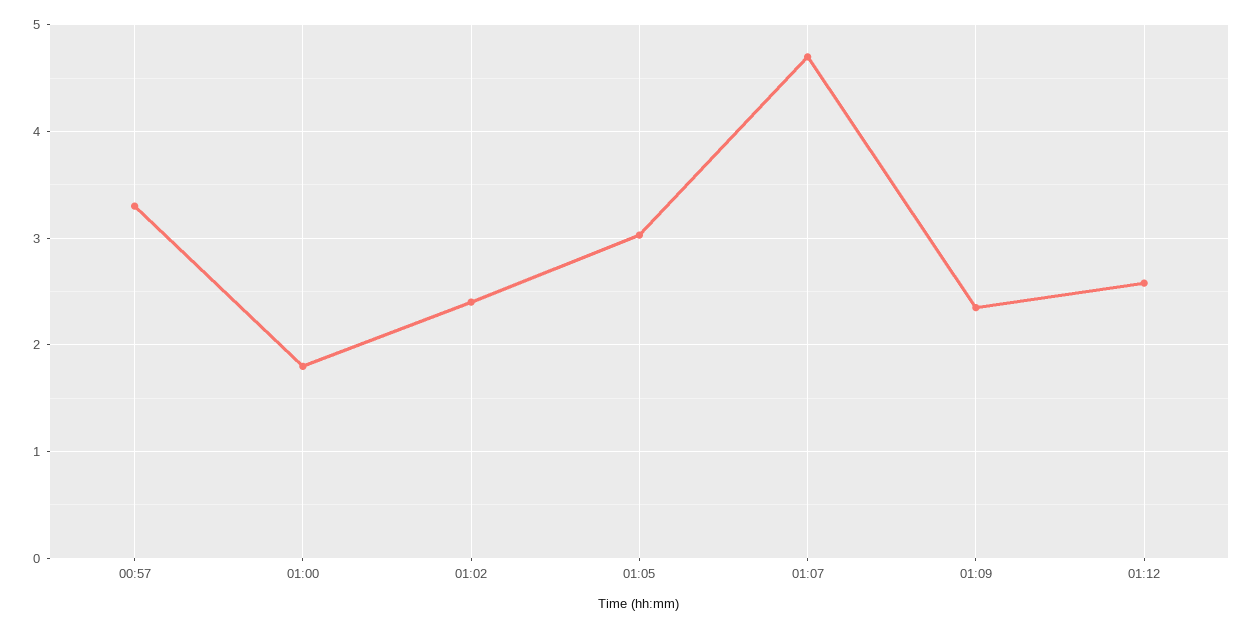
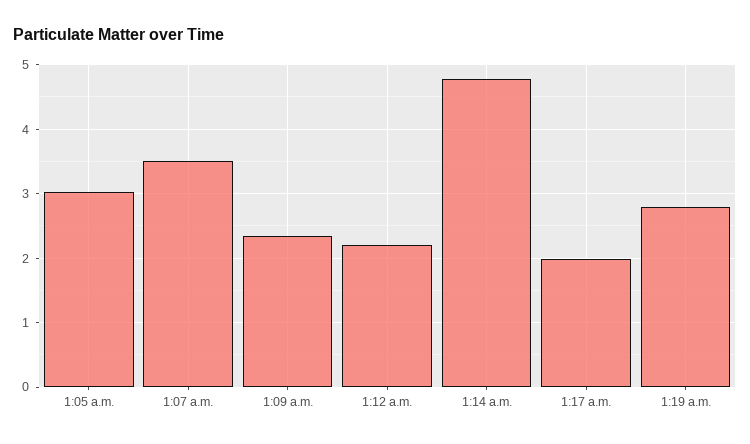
00:57: 3.3 -> none
01:00: 1.8 -> none
01:02: 2.4 -> none
01:07: 4.7 -> 3.5
01:12: 2.6 -> 2.2
1:14 a.m.: none -> 4.8
1:17 a.m.: none -> 2
1:19 a.m.: none -> 2.8

